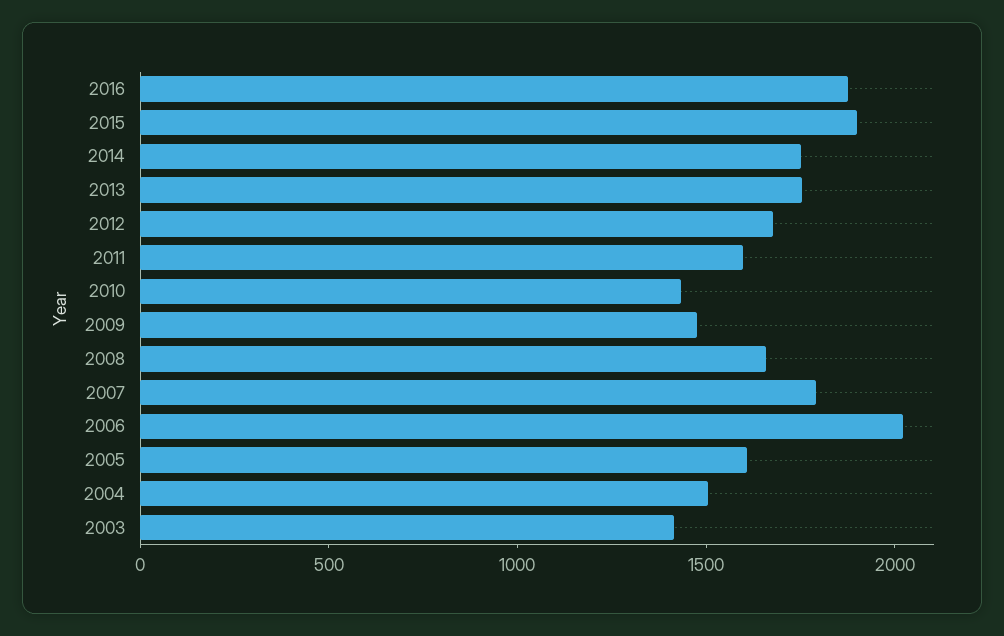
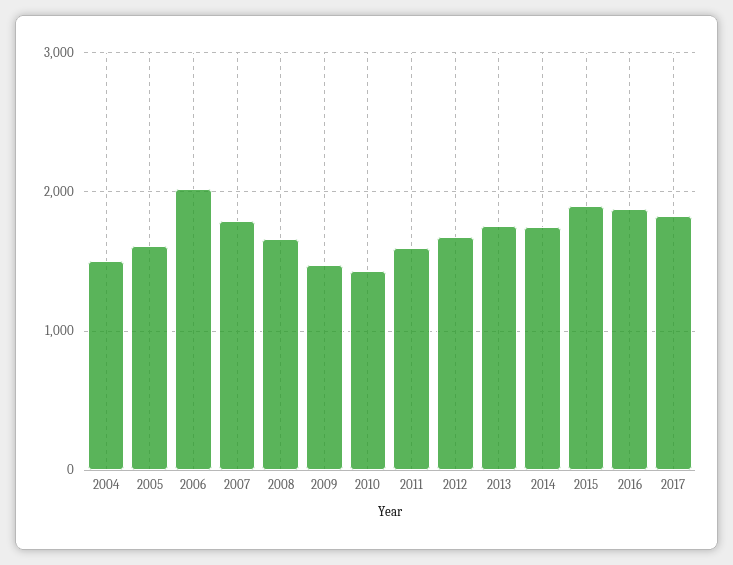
2003: 1400 -> none
2017: none -> 1800

